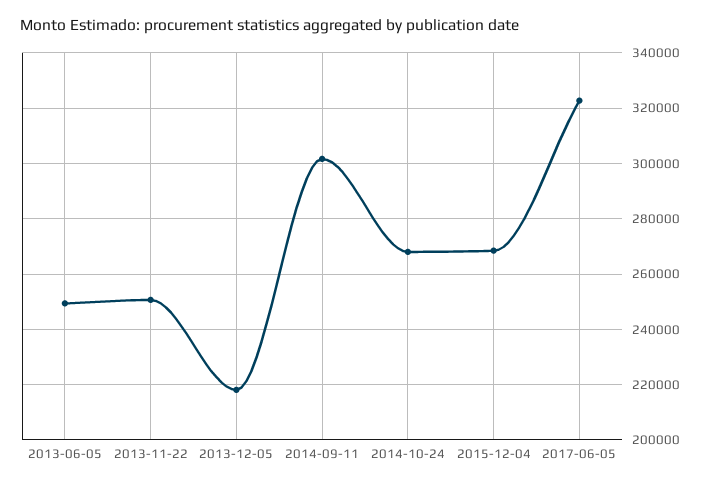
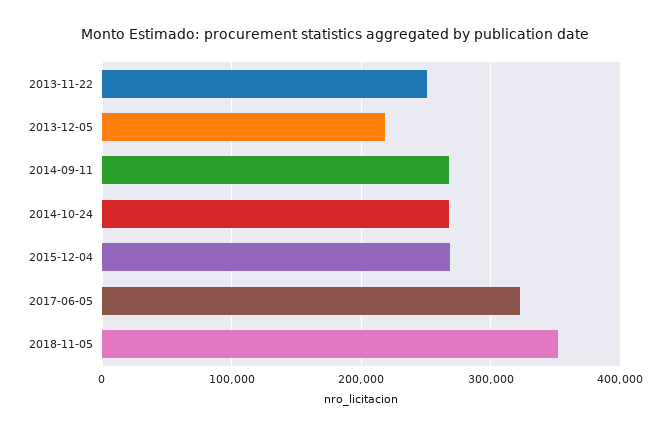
2013-06-05: 250000 -> none
2014-09-11: 302500 -> 270000
2018-11-05: none -> 350000

